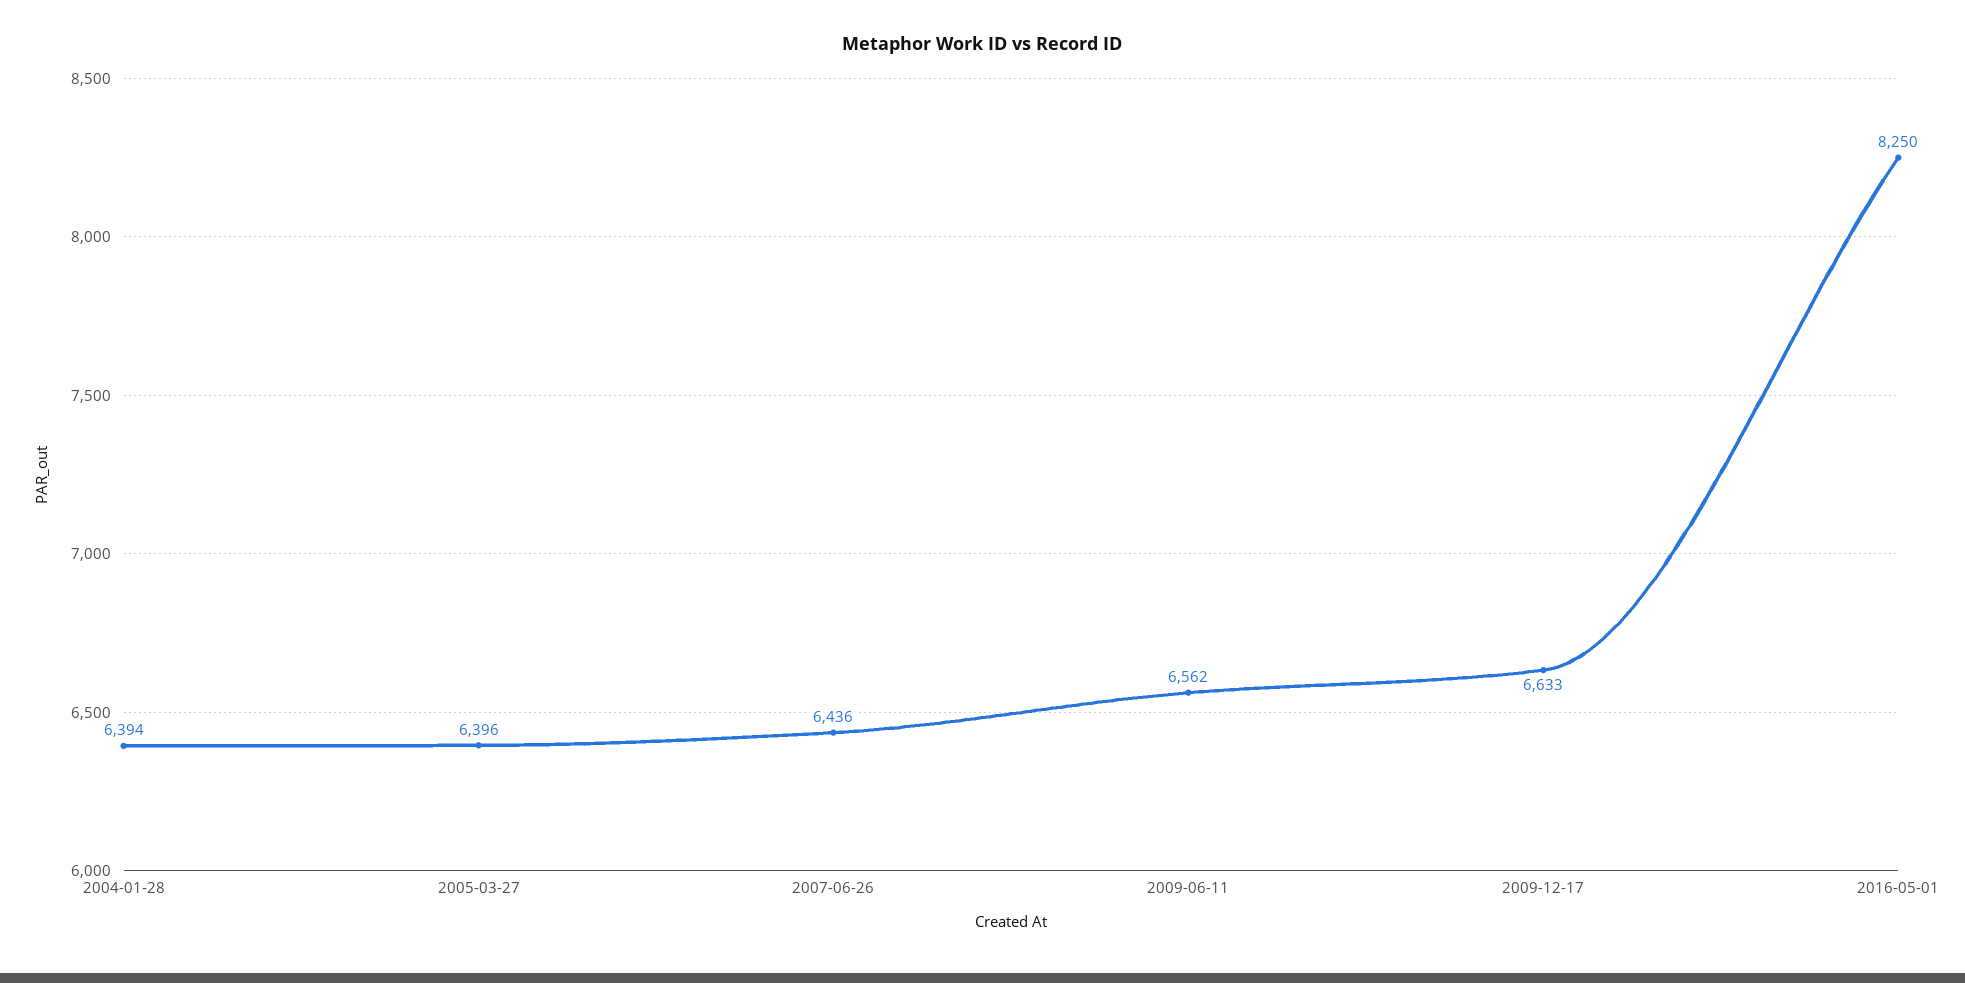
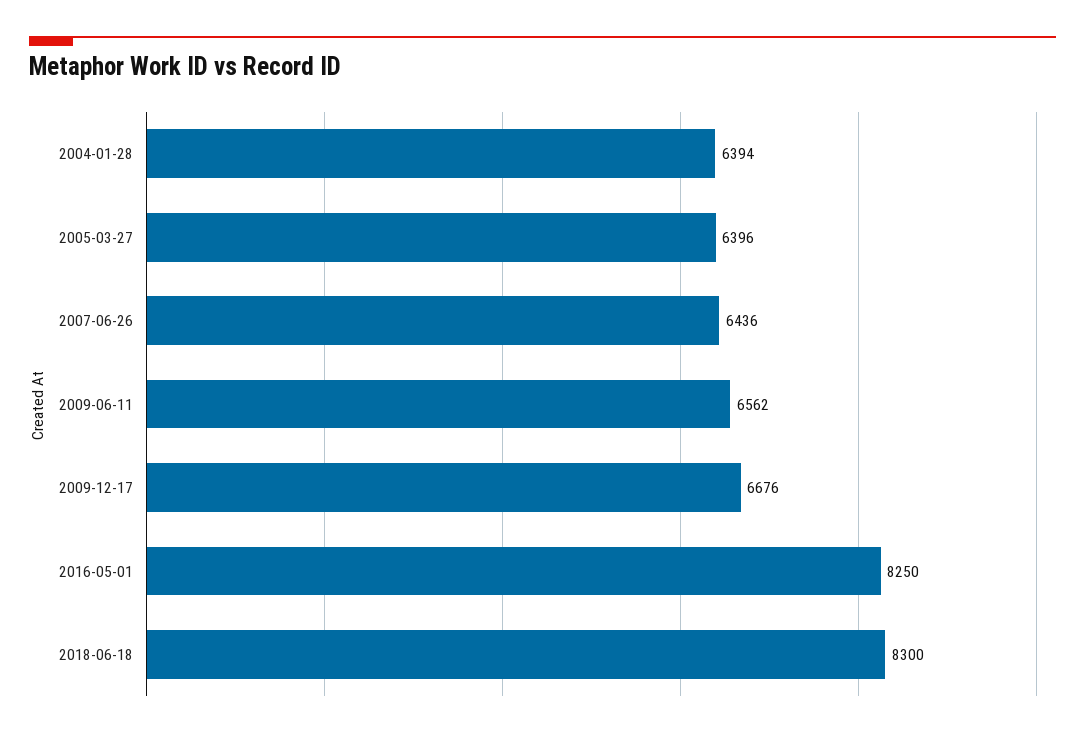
2009-12-17: 6633 -> 6676
2018-06-18: none -> 8300

